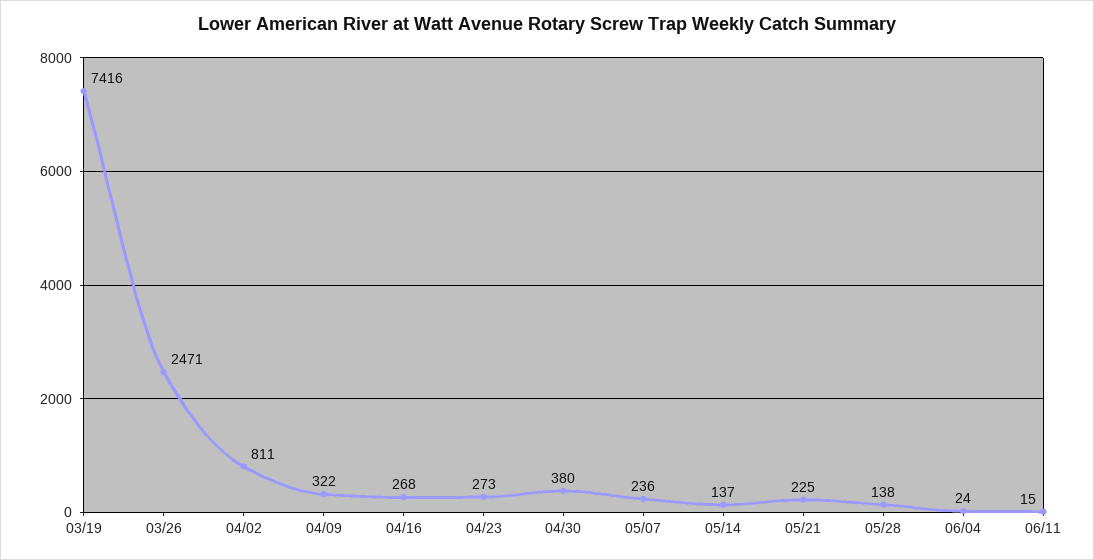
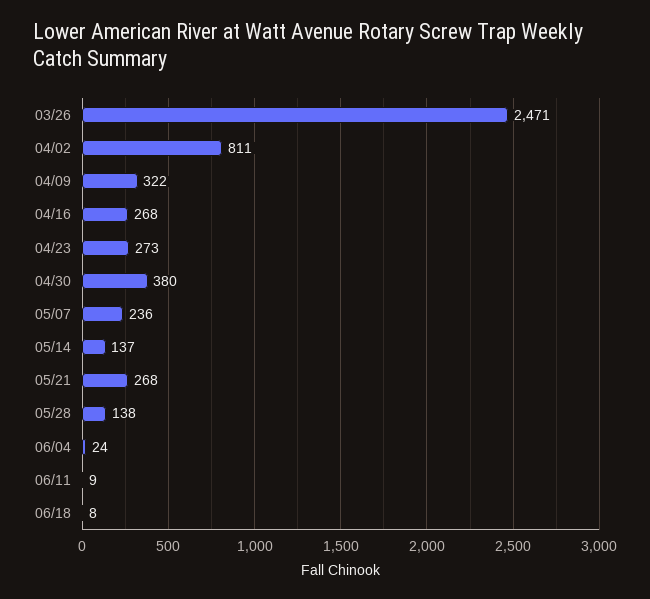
03/19: 7416 -> none
05/21: 225 -> 268
06/11: 15 -> 9
06/18: none -> 8

